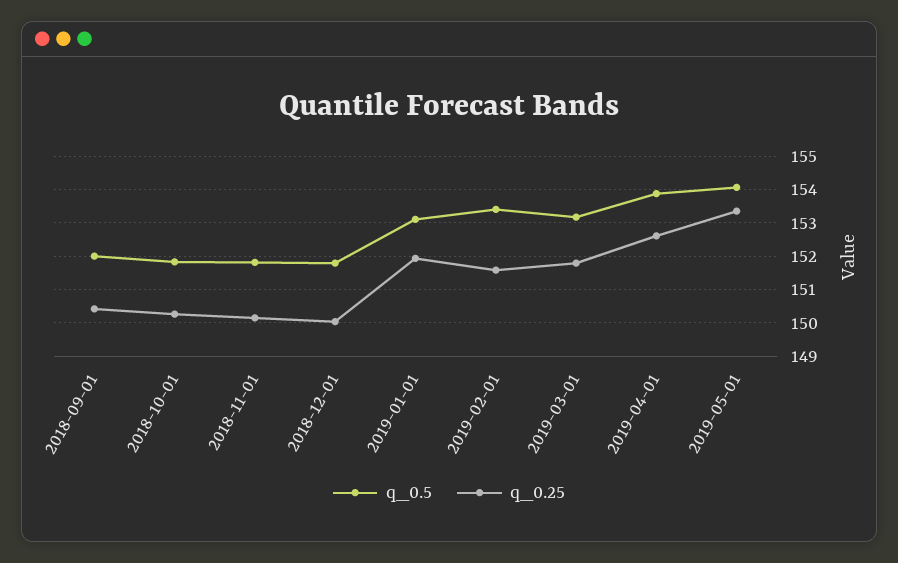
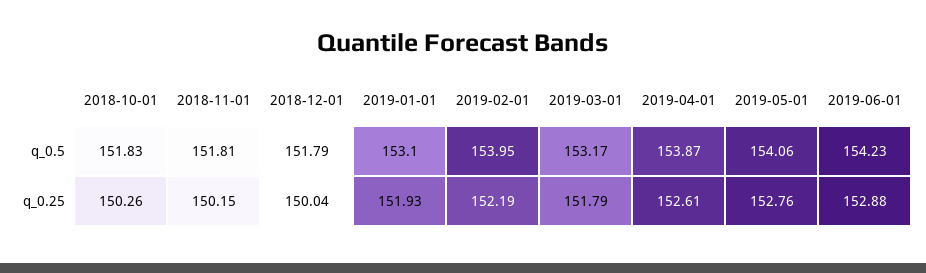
q_0.5, 2018-09-01: 152 -> none
q_0.25, 2018-09-01: 150.4 -> none
q_0.5, 2019-02-01: 153.4 -> 153.95
q_0.25, 2019-02-01: 151.6 -> 152.19
q_0.25, 2019-05-01: 153.4 -> 152.76
q_0.5, 2019-06-01: none -> 154.23
q_0.25, 2019-06-01: none -> 152.88

